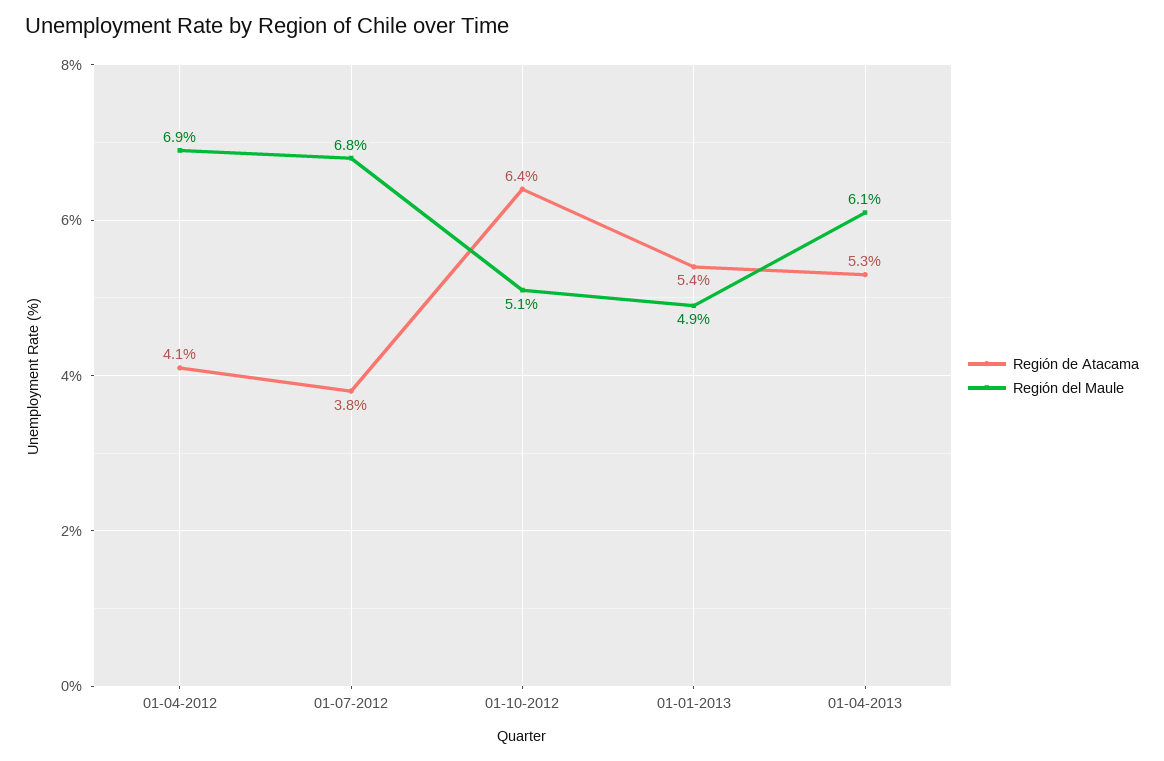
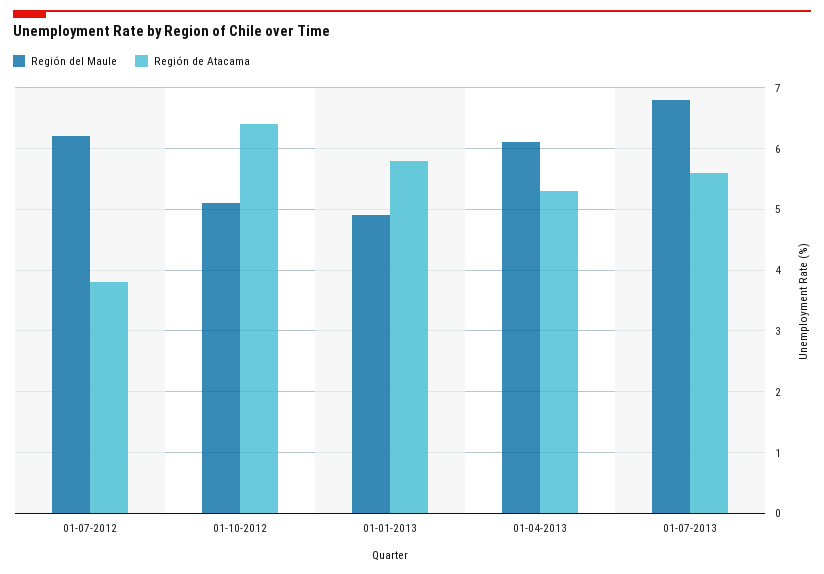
Región de Atacama, 01-04-2012: 4.1 -> none
Región del Maule, 01-04-2012: 6.9 -> none
Región del Maule, 01-07-2012: 6.8 -> 6.2
Región de Atacama, 01-01-2013: 5.4 -> 5.8
Región del Maule, 01-07-2013: none -> 6.8
Región de Atacama, 01-07-2013: none -> 5.6

